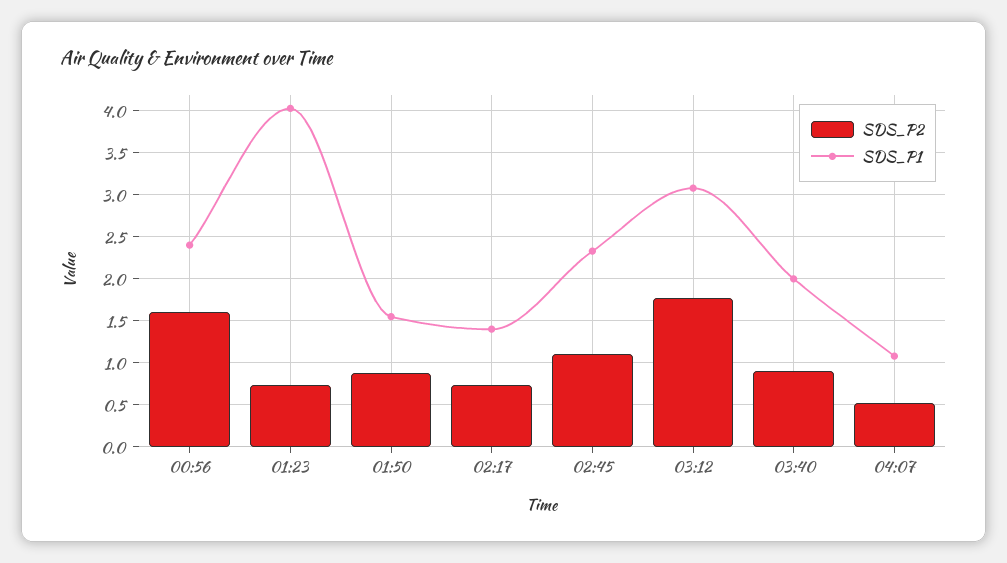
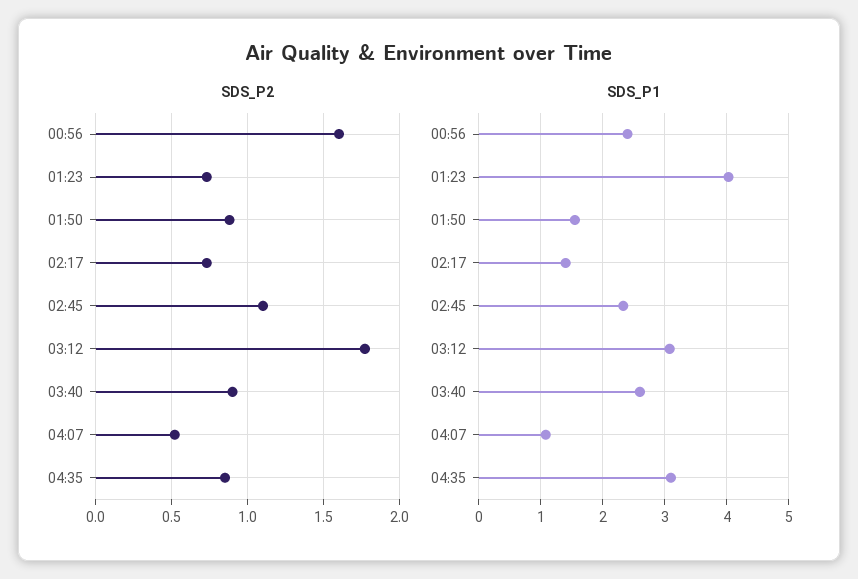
SDS_P1, 03:40: 2 -> 2.6
SDS_P2, 04:35: none -> 0.85
SDS_P1, 04:35: none -> 3.1

